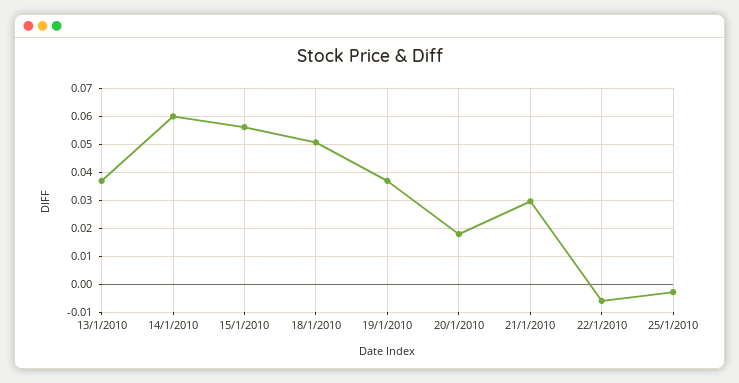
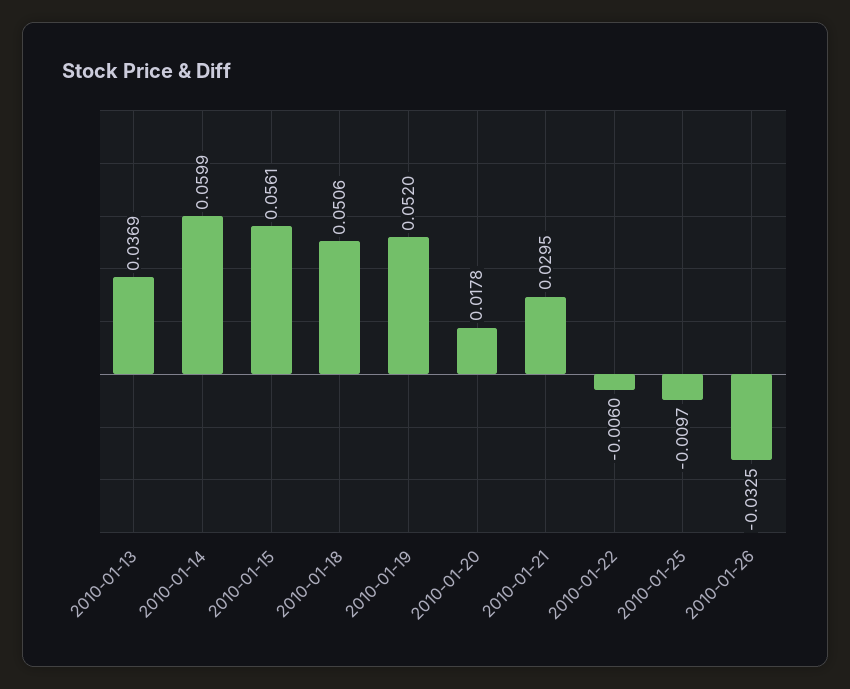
19/1/2010: 0.0375 -> 0.052
25/1/2010: -0.0025 -> -0.0097
2010-01-26: none -> -0.0325

